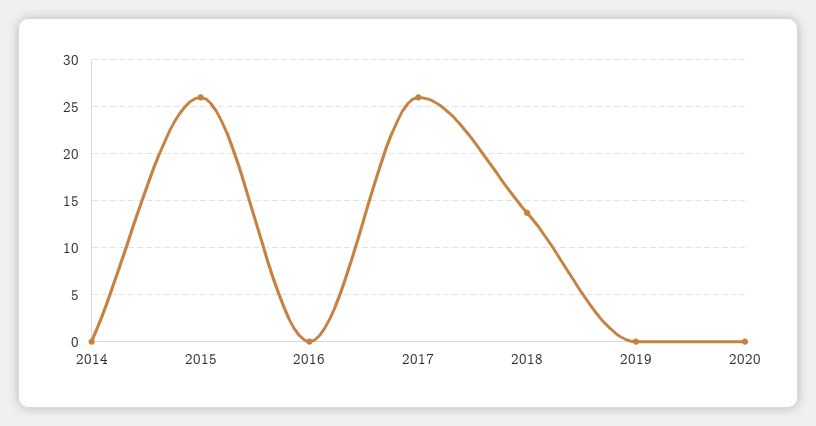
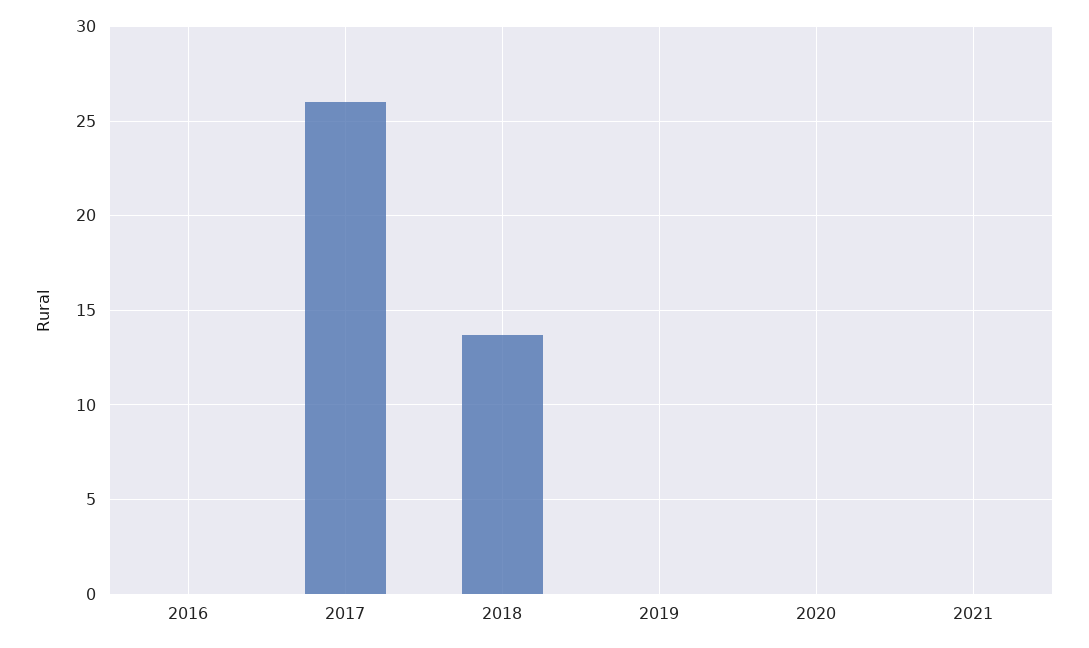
2014: 0 -> none
2015: 26 -> none
2021: none -> 0

